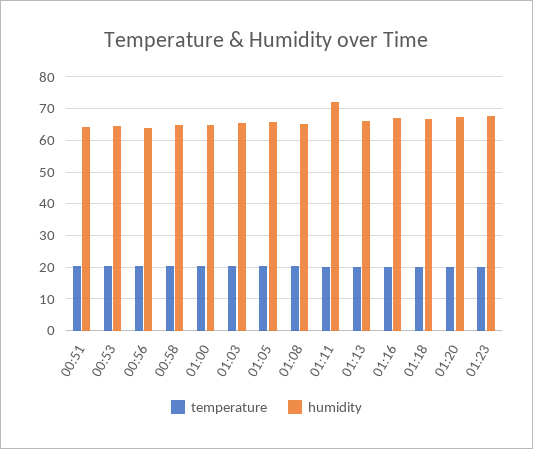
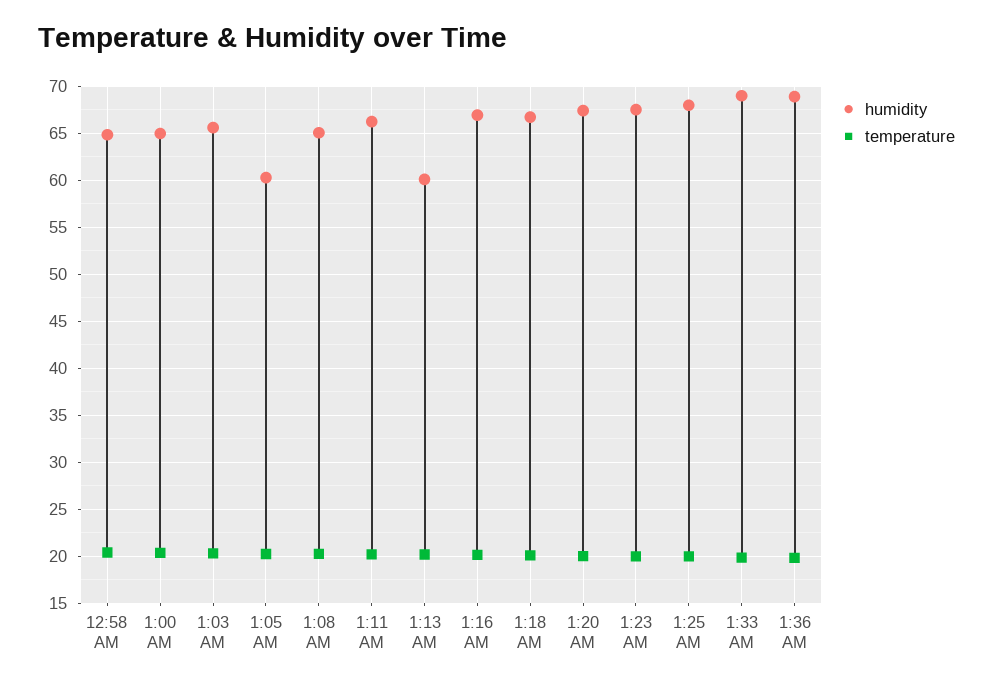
temperature, 00:51: 20 -> none
humidity, 00:51: 64 -> none
temperature, 00:53: 20 -> none
humidity, 00:53: 64 -> none
temperature, 00:56: 20 -> none
humidity, 00:56: 64 -> none
humidity, 01:05: 66 -> 60
humidity, 01:11: 72 -> 66
humidity, 01:13: 66 -> 60
humidity, 1:25 AM: none -> 68
temperature, 1:25 AM: none -> 20
humidity, 1:33 AM: none -> 69
temperature, 1:33 AM: none -> 20
humidity, 1:36 AM: none -> 69
temperature, 1:36 AM: none -> 20

